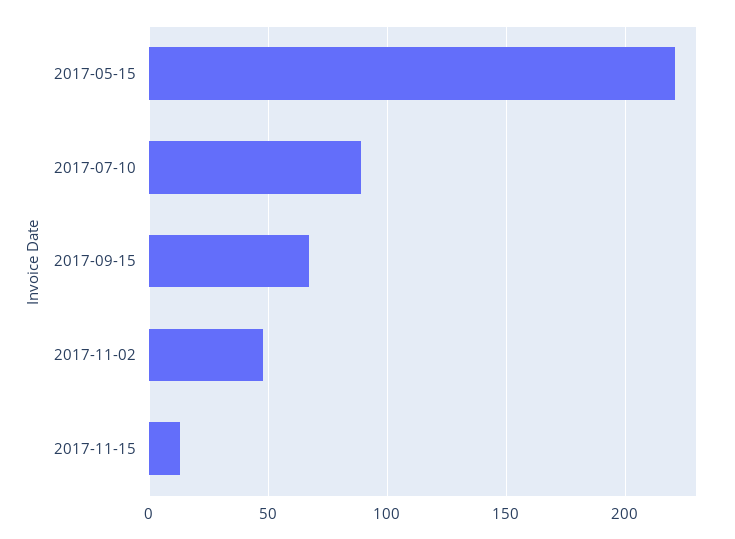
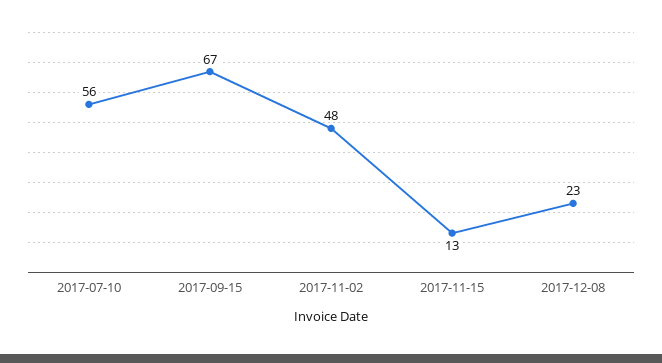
2017-05-15: 220 -> none
2017-07-10: 90 -> 56
2017-12-08: none -> 23

